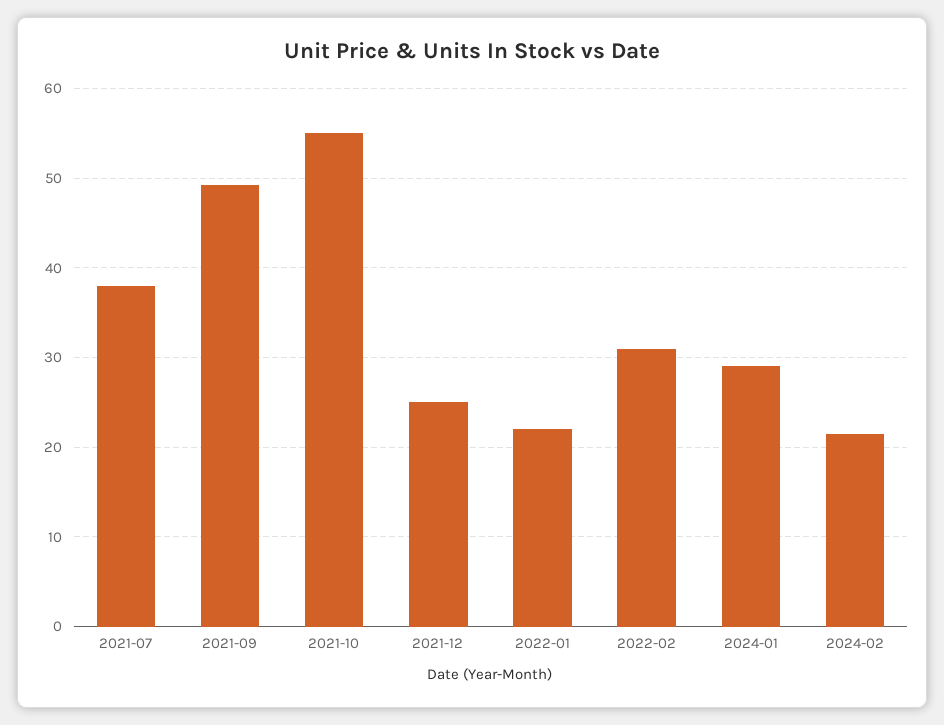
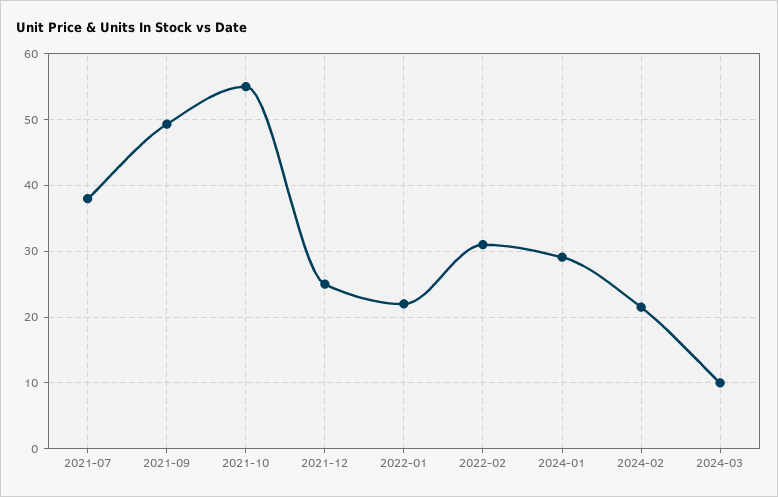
2024-03: none -> 10

